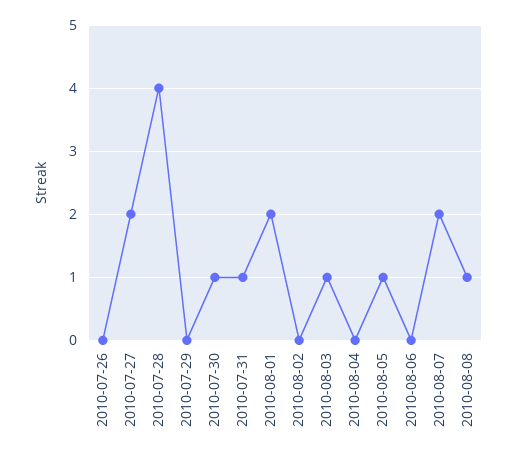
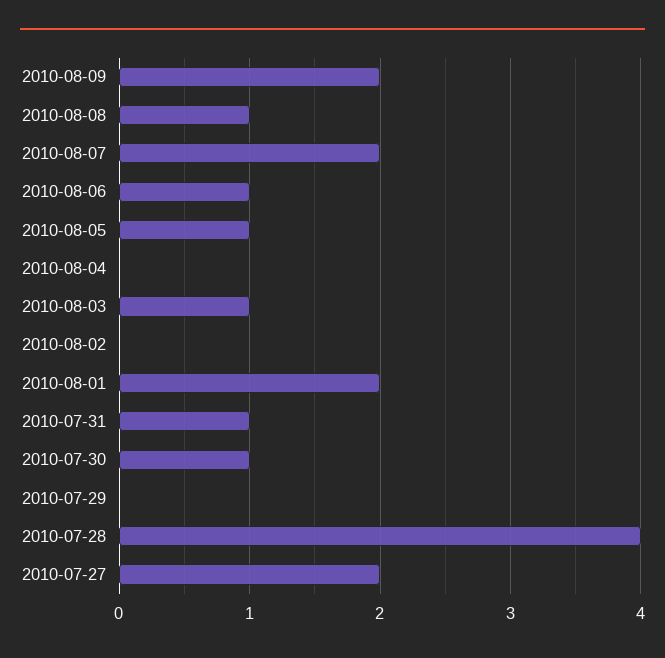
2010-07-26: 0 -> none
2010-08-06: 0 -> 1
2010-08-09: none -> 2

